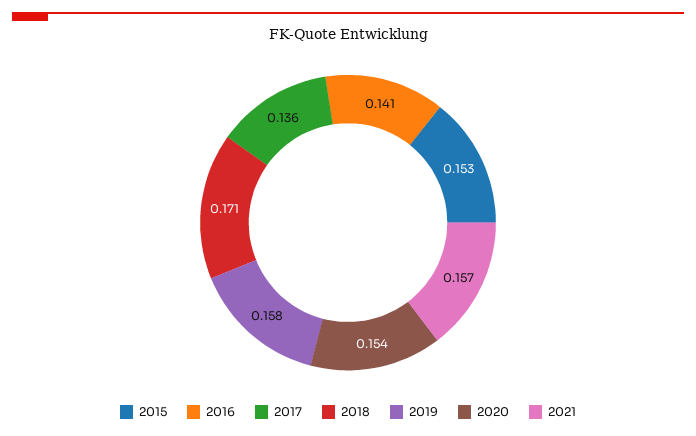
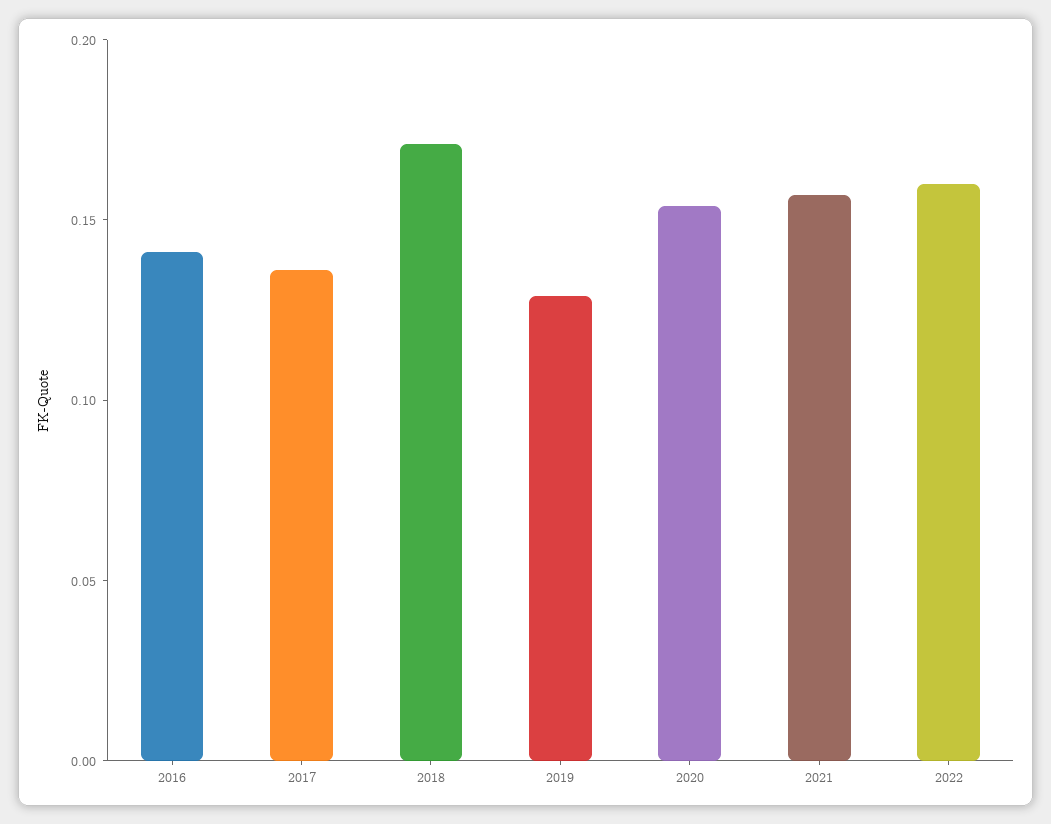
2015: 0.153 -> none
2019: 0.158 -> 0.13
2022: none -> 0.16

